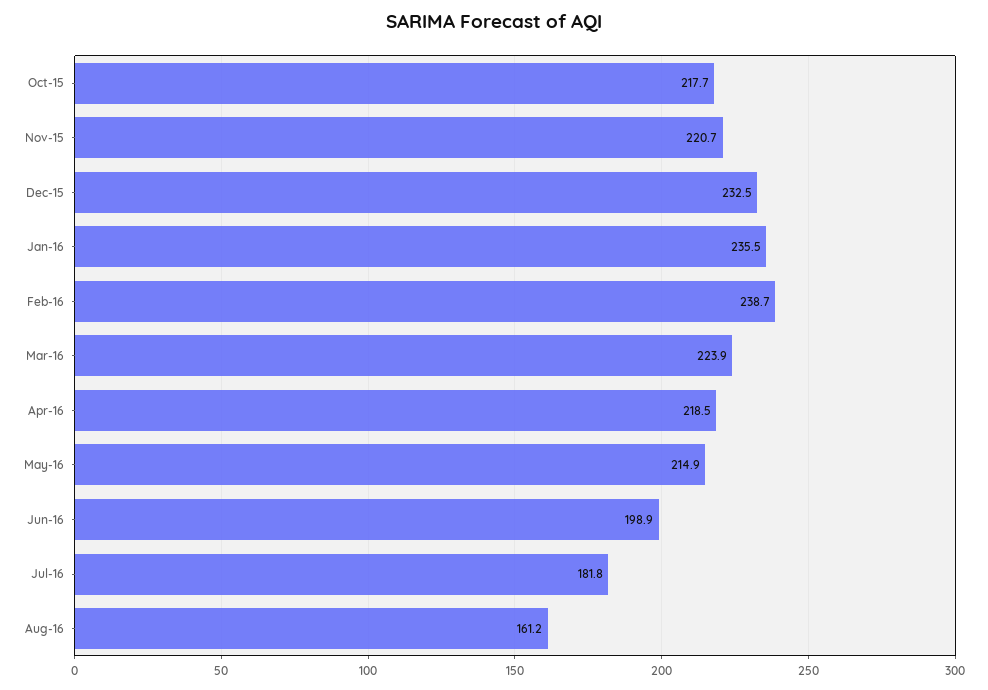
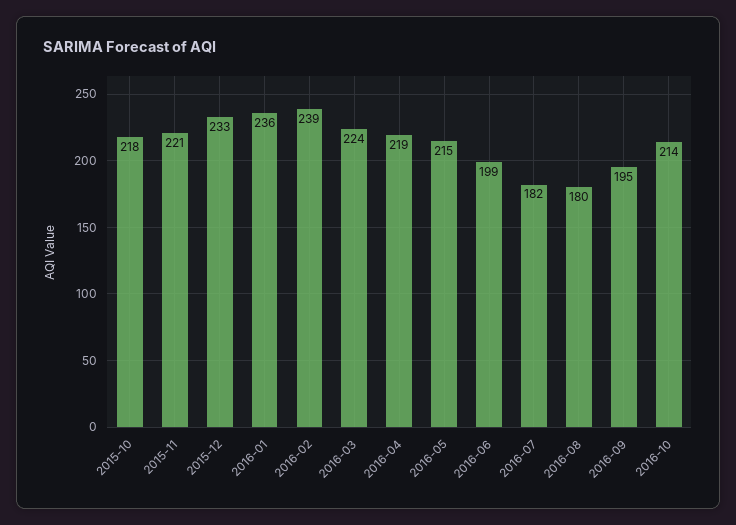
Aug-16: 161.2 -> 180
2016-09: none -> 195
2016-10: none -> 214

